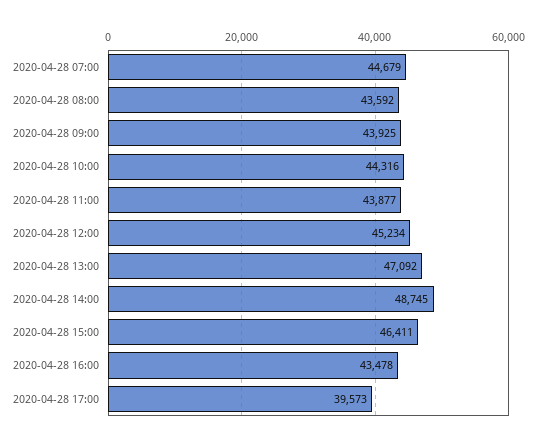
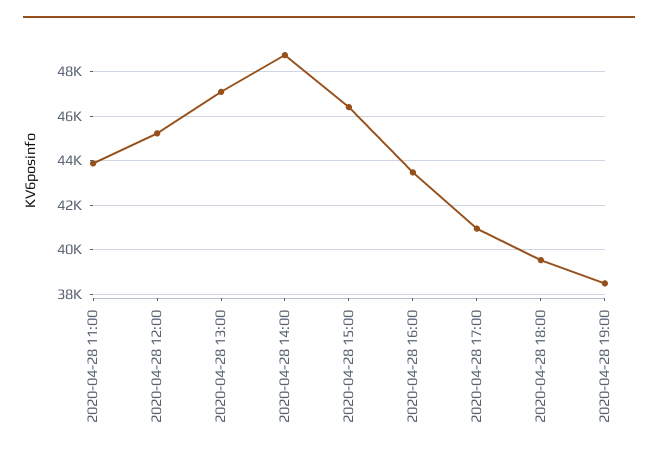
2020-04-28 07:00: 44679 -> none
2020-04-28 08:00: 43592 -> none
2020-04-28 09:00: 43925 -> none
2020-04-28 10:00: 44316 -> none
2020-04-28 17:00: 39573 -> 41000
2020-04-28 18:00: none -> 39500
2020-04-28 19:00: none -> 38500

